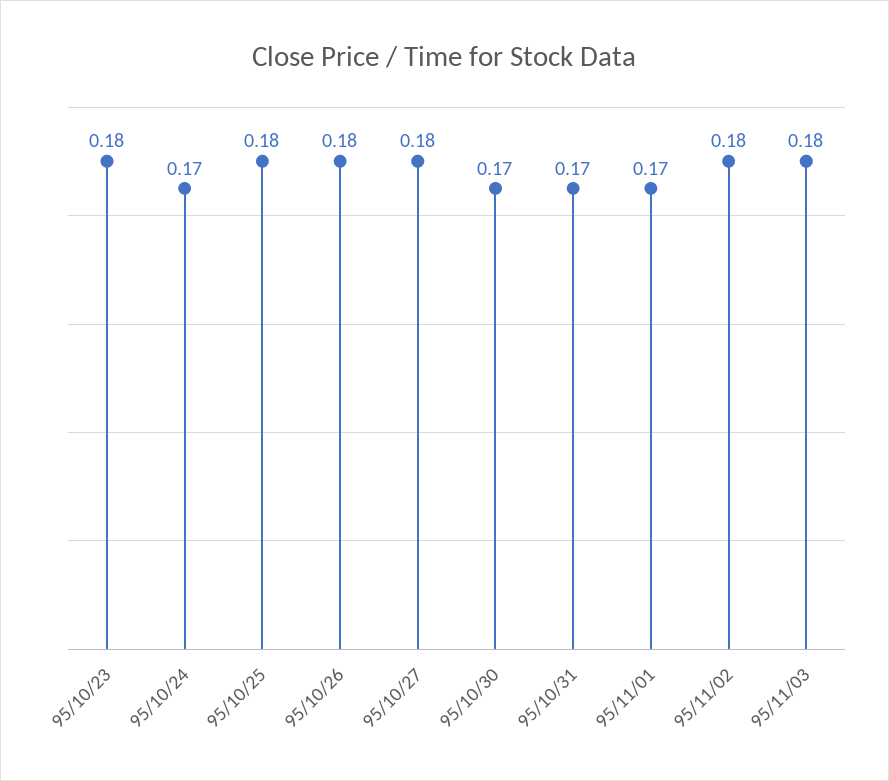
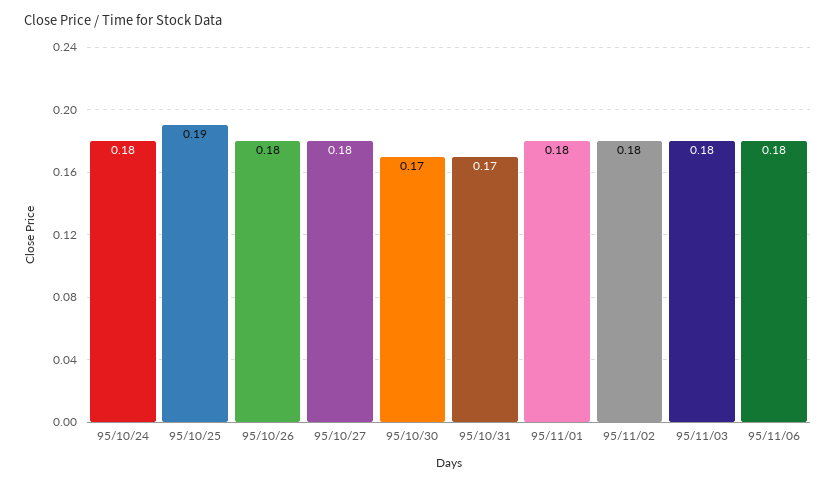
95/10/23: 0.18 -> none
95/10/24: 0.17 -> 0.18
95/10/25: 0.18 -> 0.19
95/11/01: 0.17 -> 0.18
95/11/06: none -> 0.18

